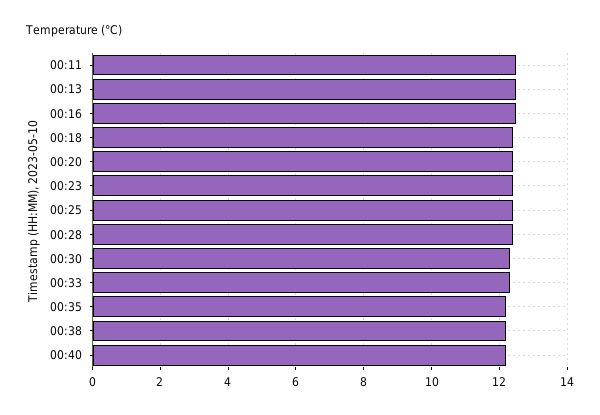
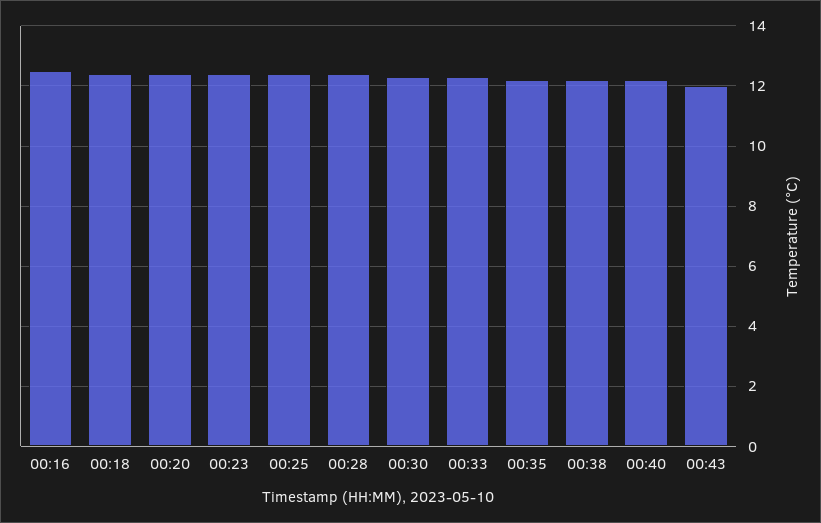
00:11: 12.5 -> none
00:13: 12.5 -> none
00:43: none -> 12

